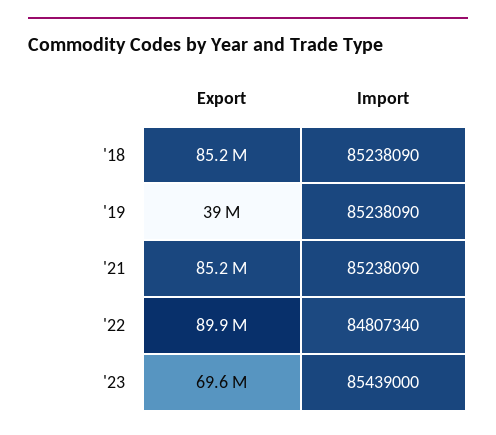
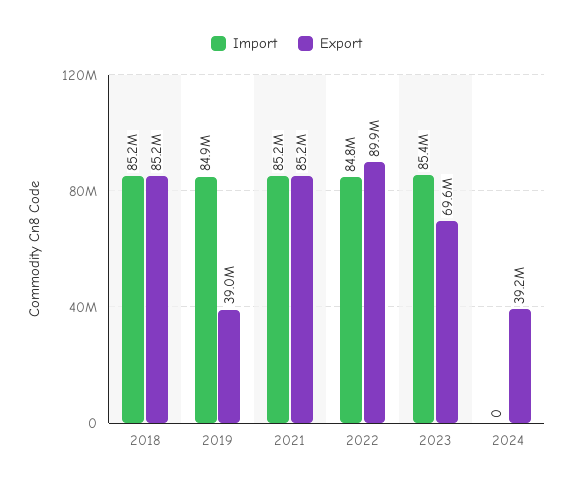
Import, '19: 85238090 -> 84900000
Import, 2024: none -> 0
Export, 2024: none -> 39200000

